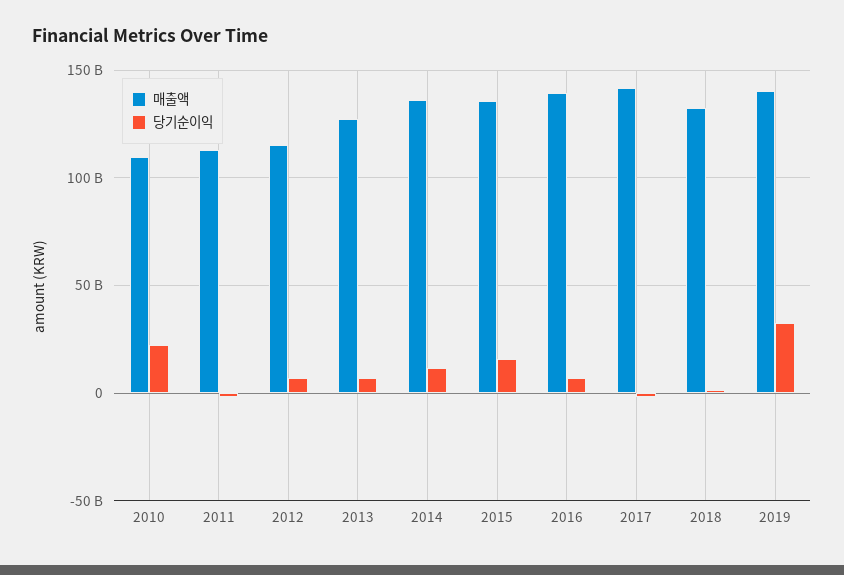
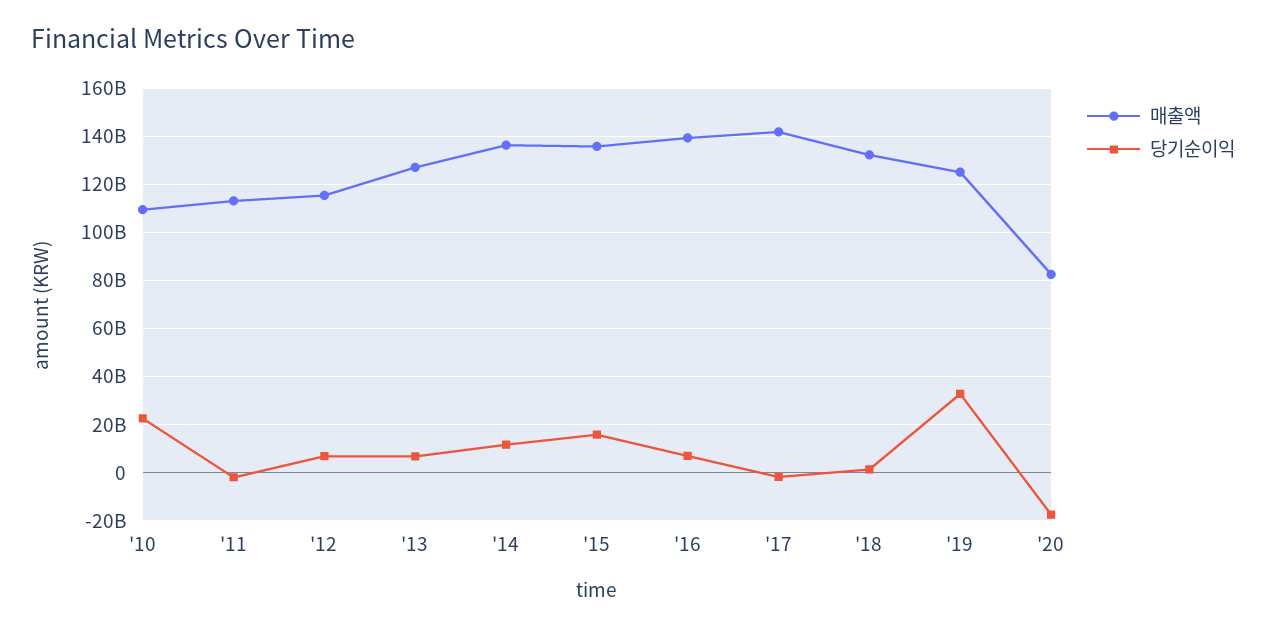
매출액, 2019: 140000000000 -> 125000000000
매출액, '20: none -> 82500000000
당기순이익, '20: none -> -17500000000

